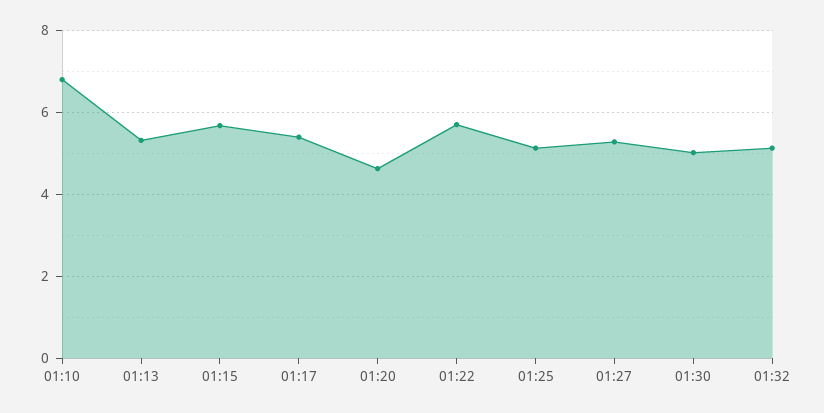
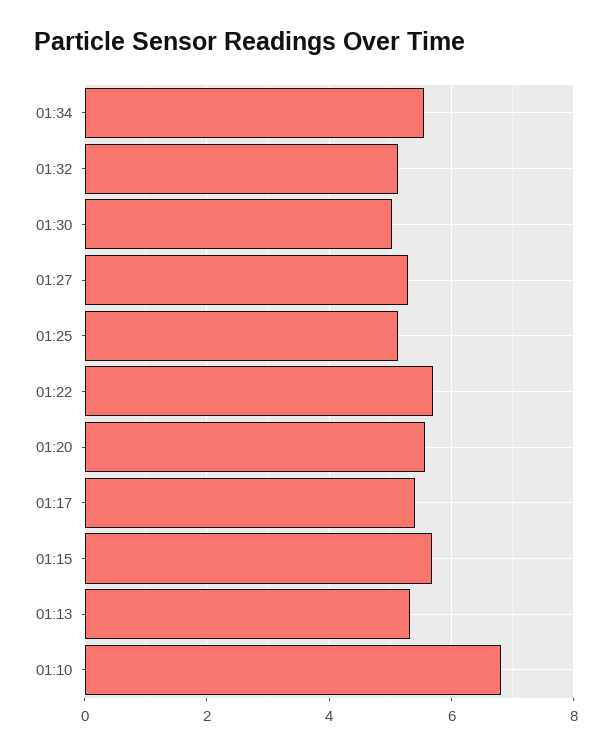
01:20: 4.6 -> 5.6
01:34: none -> 5.6

